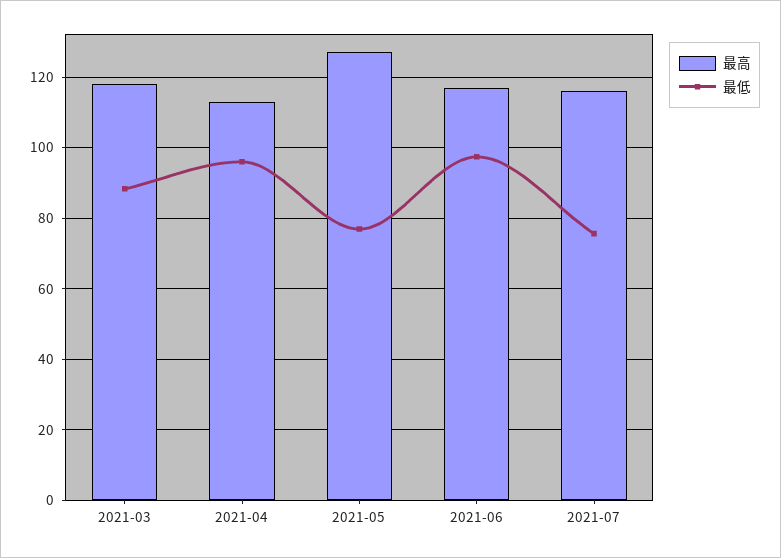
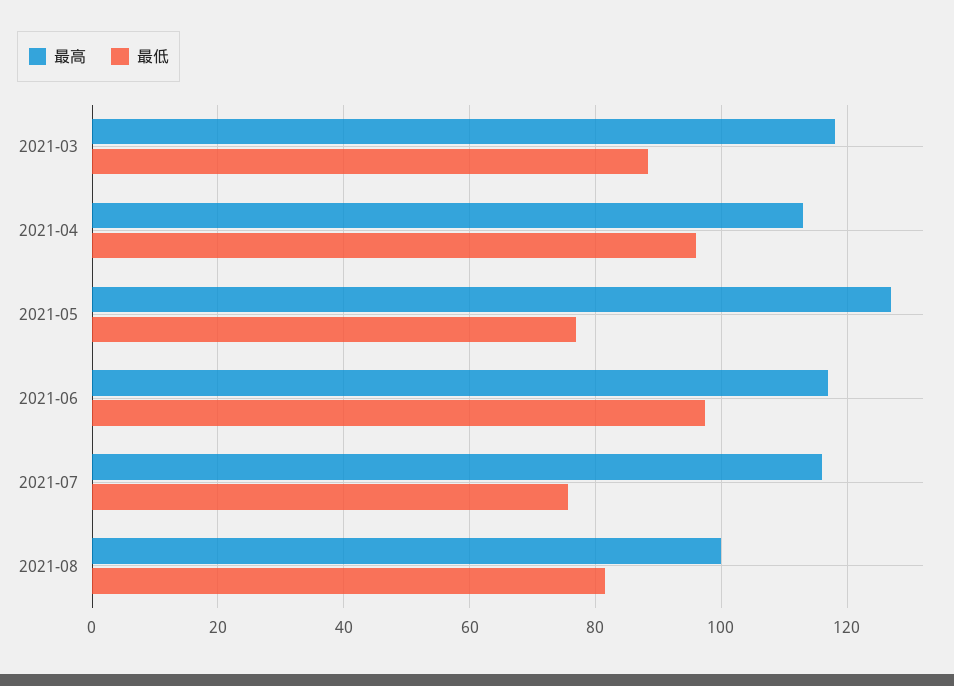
最高, 2021-08: none -> 100
最低, 2021-08: none -> 82

